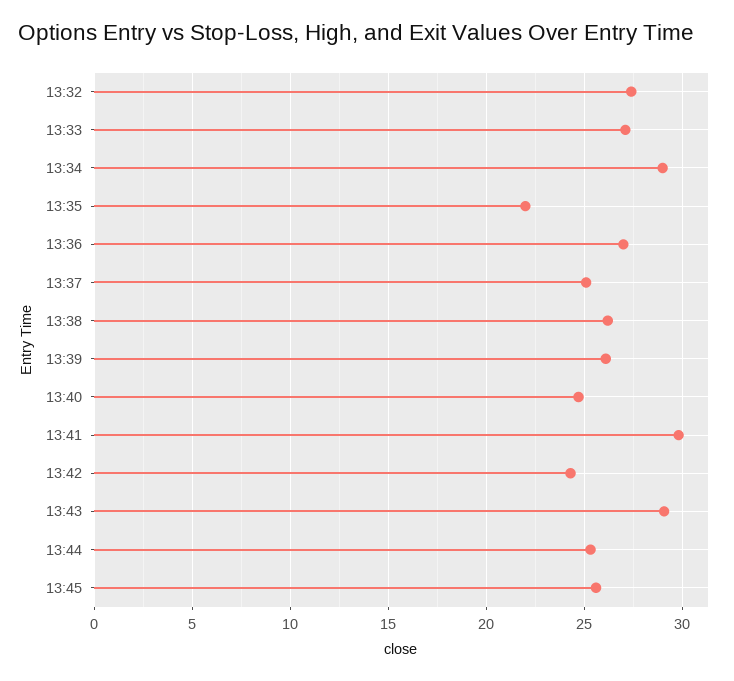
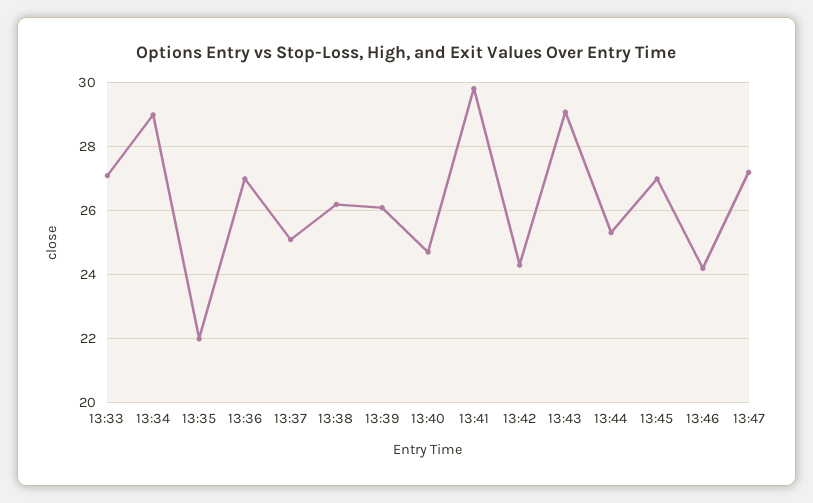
13:32: 27.5 -> none
13:45: 25.5 -> 27
13:46: none -> 24.2
13:47: none -> 27.2

